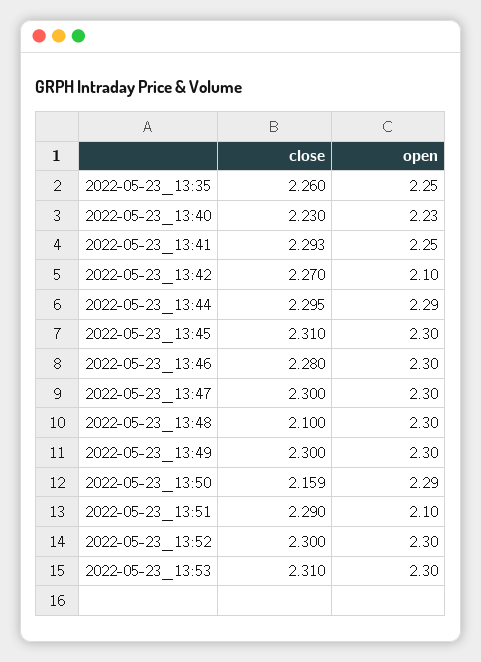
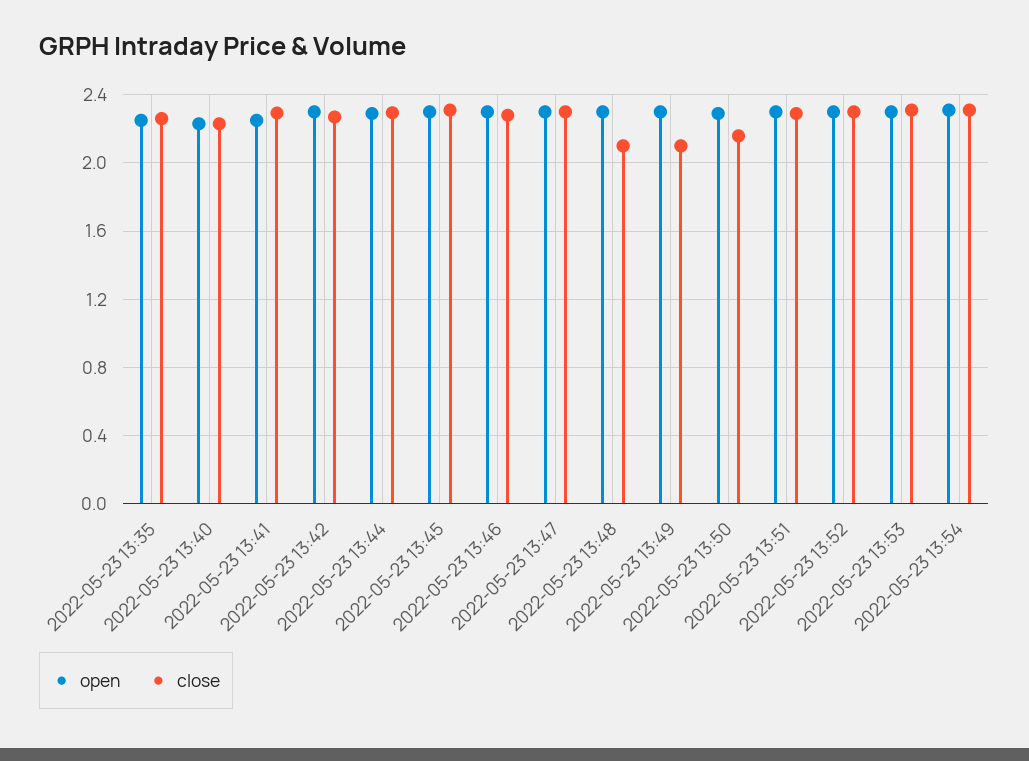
open, 2022-05-23_13:42: 2.1 -> 2.3
close, 2022-05-23_13:49: 2.3 -> 2.1
open, 2022-05-23_13:51: 2.1 -> 2.3
open, 2022-05-23 13:54: none -> 2.3
close, 2022-05-23 13:54: none -> 2.3

